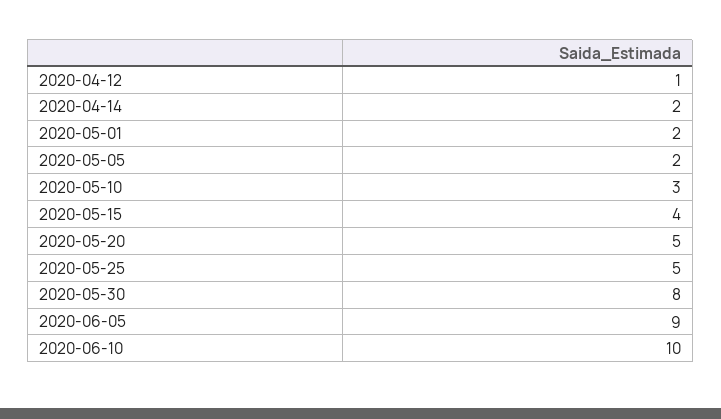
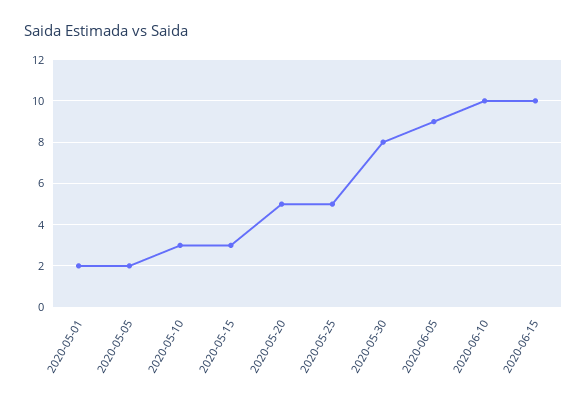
2020-04-12: 1 -> none
2020-04-14: 2 -> none
2020-05-15: 4 -> 3
2020-06-15: none -> 10

